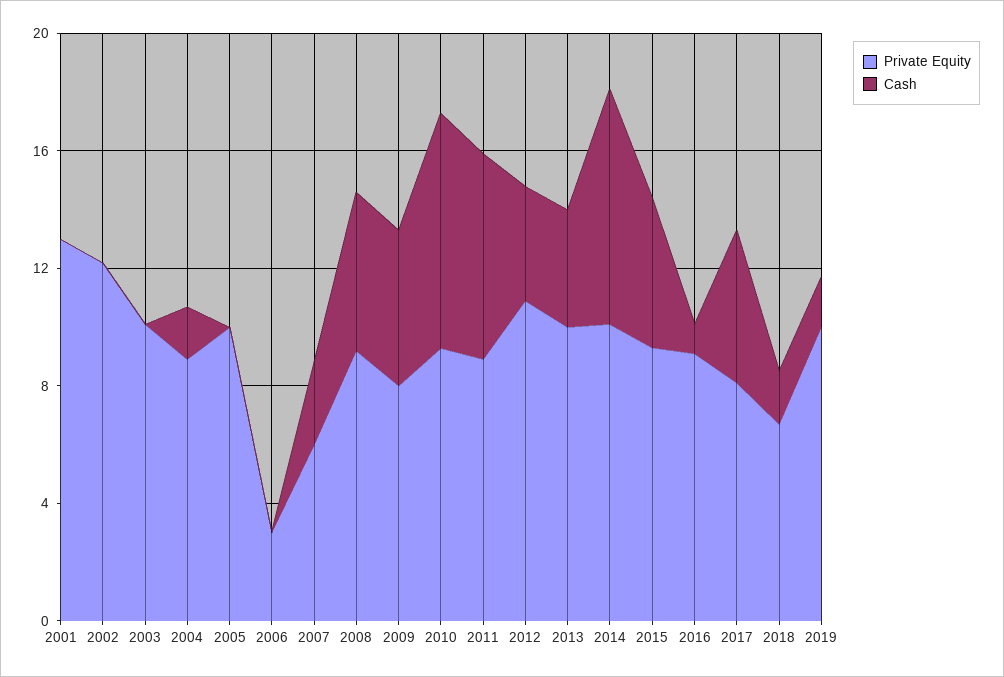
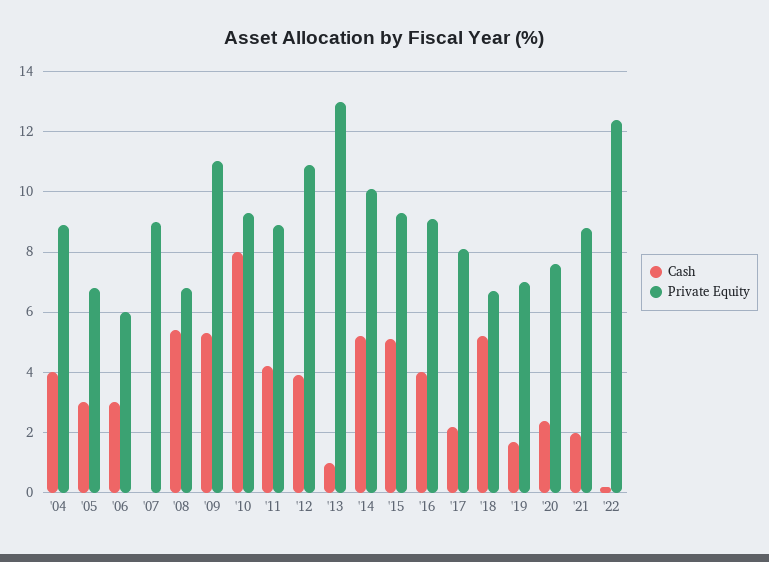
Private Equity, 2001: 13 -> none
Cash, 2001: 0 -> none
Private Equity, 2002: 12 -> none
Cash, 2002: 0 -> none
Private Equity, 2003: 10 -> none
Cash, 2003: 0 -> none
Cash, 2004: 2 -> 4
Private Equity, 2005: 10 -> 6.8
Cash, 2005: 0 -> 3
Private Equity, 2006: 3 -> 6
Cash, 2006: 0 -> 3
Private Equity, 2007: 6 -> 9
Cash, 2007: 3 -> 0
Private Equity, 2008: 9 -> 6.8
Private Equity, 2009: 8 -> 11
Cash, 2011: 7 -> 4.2
Private Equity, 2013: 10 -> 13
Cash, 2013: 4 -> 1
Cash, 2014: 8 -> 5.2
Cash, 2016: 1 -> 4
Cash, 2017: 5 -> 2.2
Cash, 2018: 2 -> 5.2
Private Equity, 2019: 10 -> 7
Cash, '20: none -> 2.4
Private Equity, '20: none -> 7.6
Cash, '21: none -> 2
Private Equity, '21: none -> 8.8
Cash, '22: none -> 0.2
Private Equity, '22: none -> 12.4

